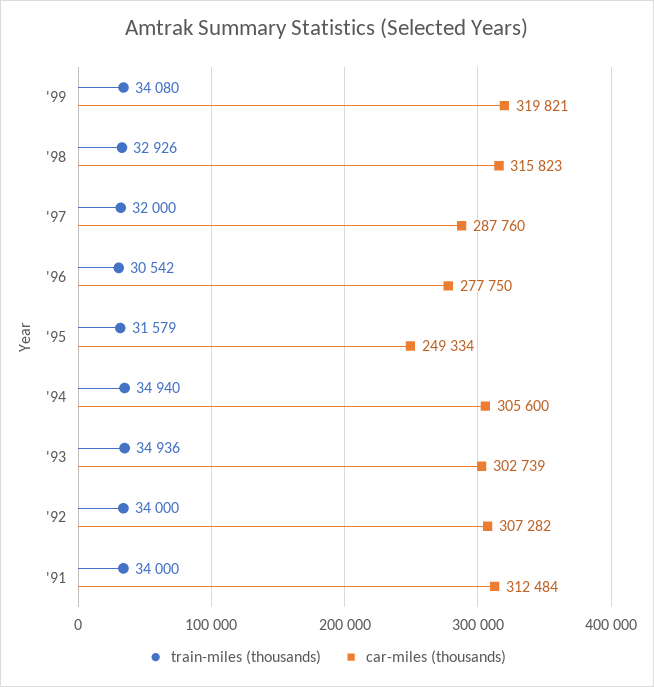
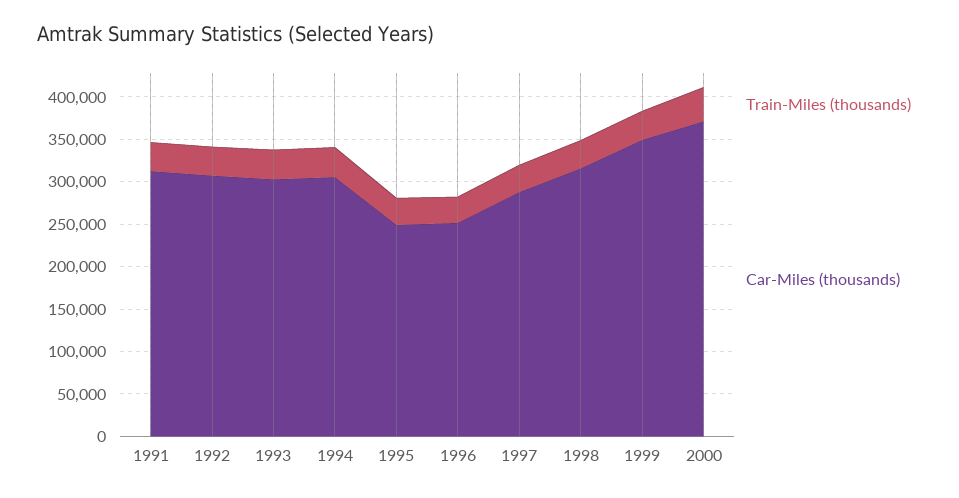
car-miles (thousands), '99: 319821 -> 350000
car-miles (thousands), '96: 277750 -> 250000
train-miles (thousands), 2000: none -> 40000
car-miles (thousands), 2000: none -> 370000

